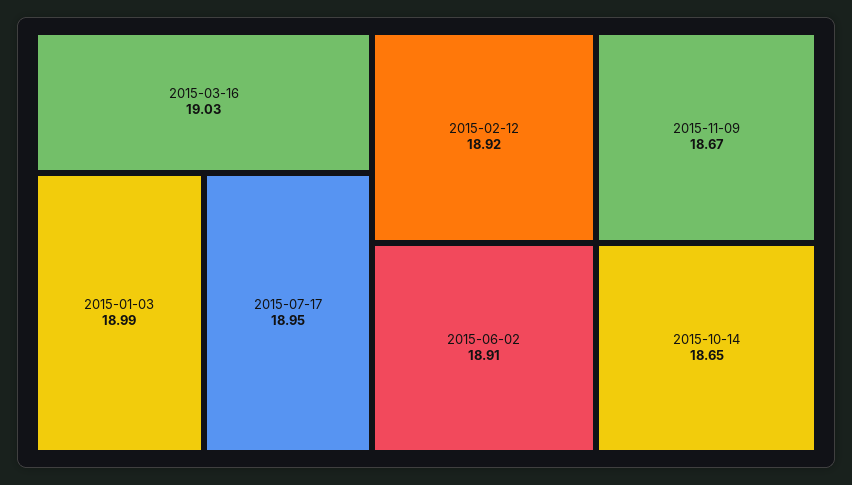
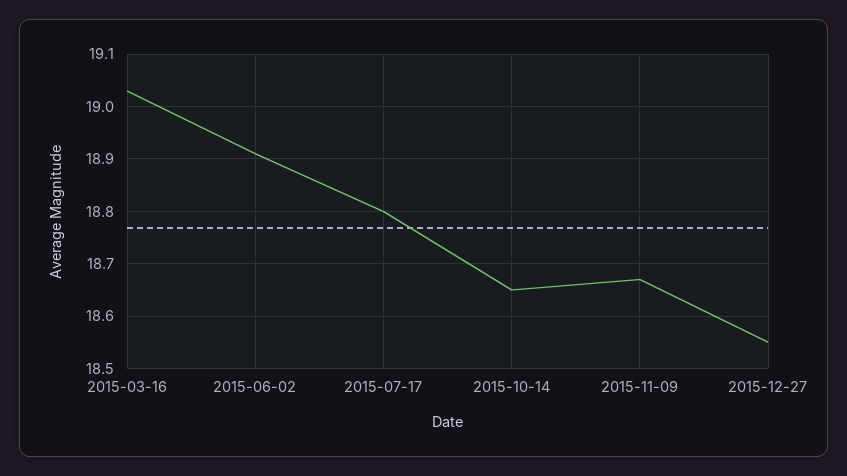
2015-01-03: 18.99 -> none
2015-07-17: 18.95 -> 18.8
2015-02-12: 18.92 -> none
2015-12-27: none -> 18.55

